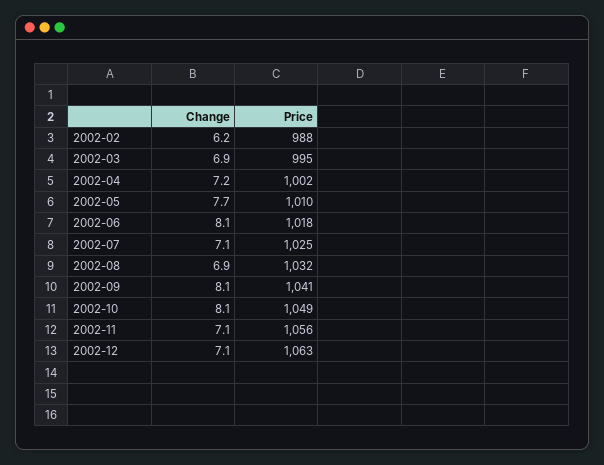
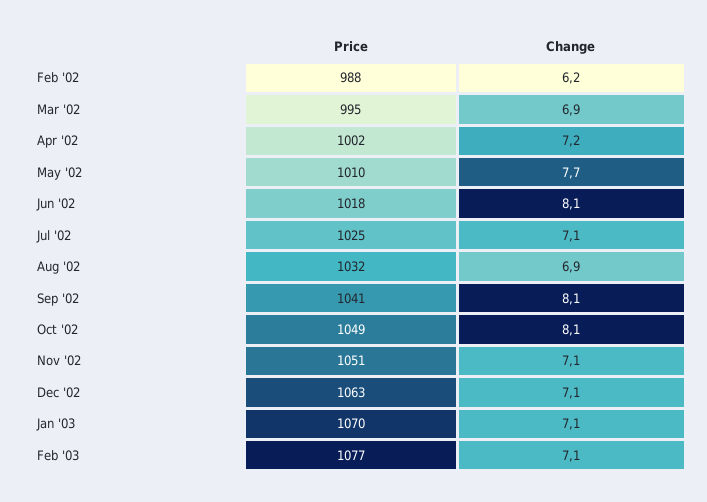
Price, 2002-11: 1056 -> 1051
Price, Jan '03: none -> 1070
Change, Jan '03: none -> 7.1
Price, Feb '03: none -> 1077
Change, Feb '03: none -> 7.1

